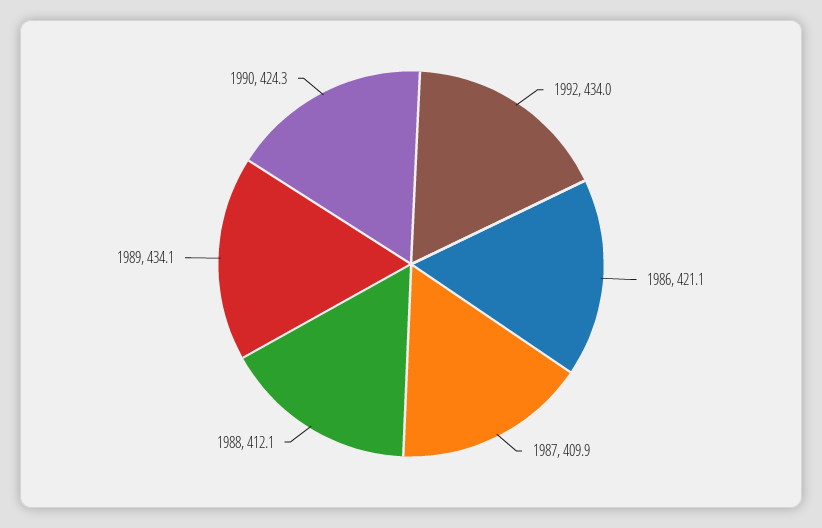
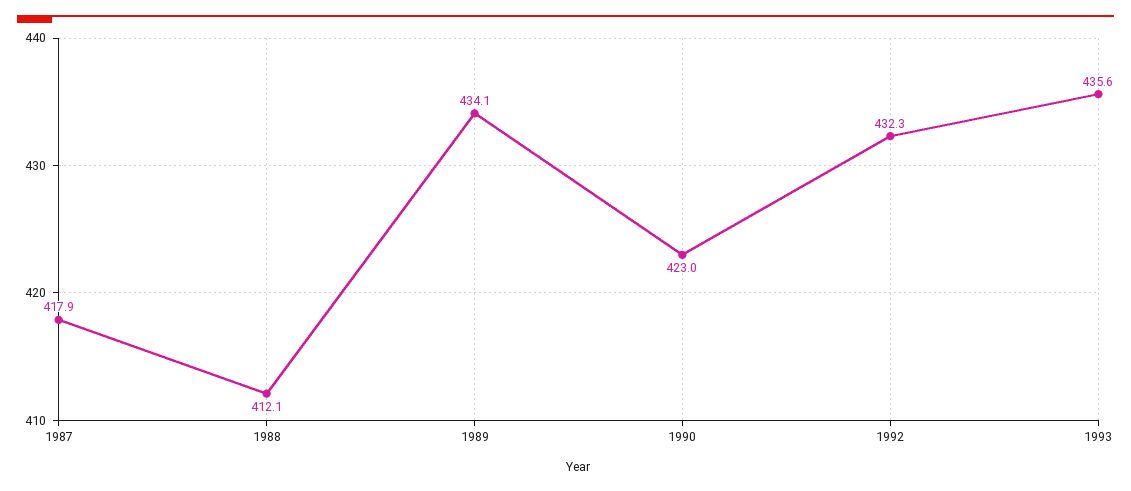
1992: 434 -> 432.3
1986: 421.1 -> none
1987: 409.9 -> 417.9
1990: 424.3 -> 423
1993: none -> 435.6

